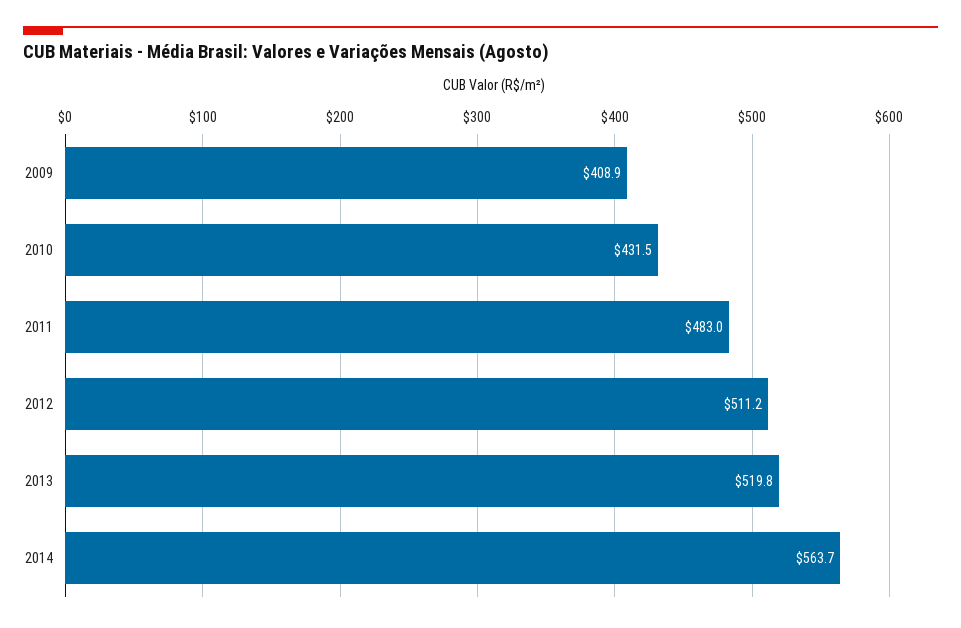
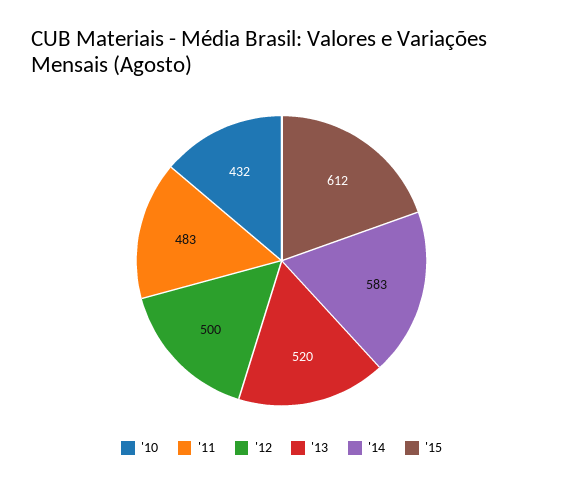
2009: 408.9 -> none
2012: 511.2 -> 500
2014: 563.7 -> 583
'15: none -> 612

